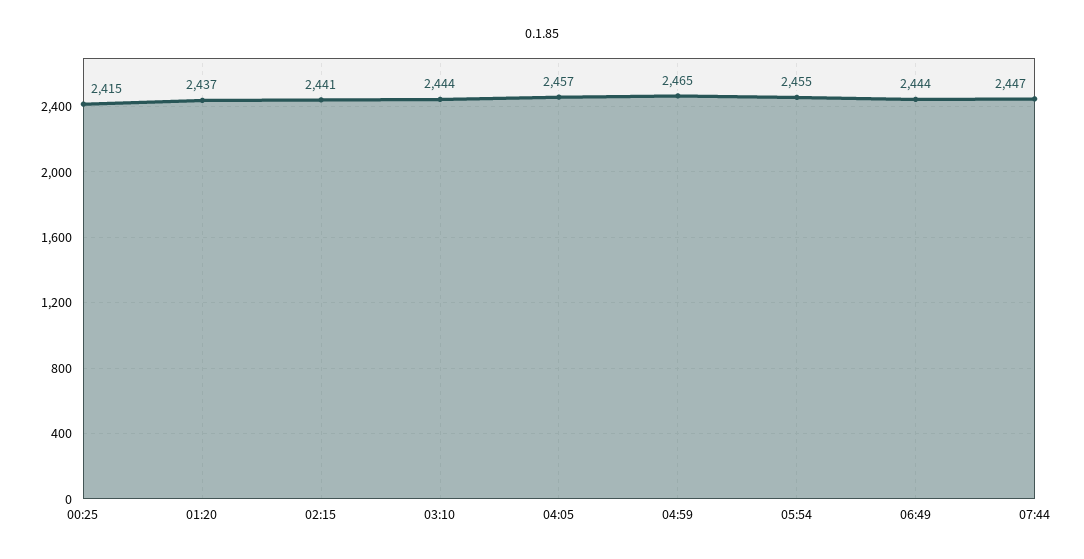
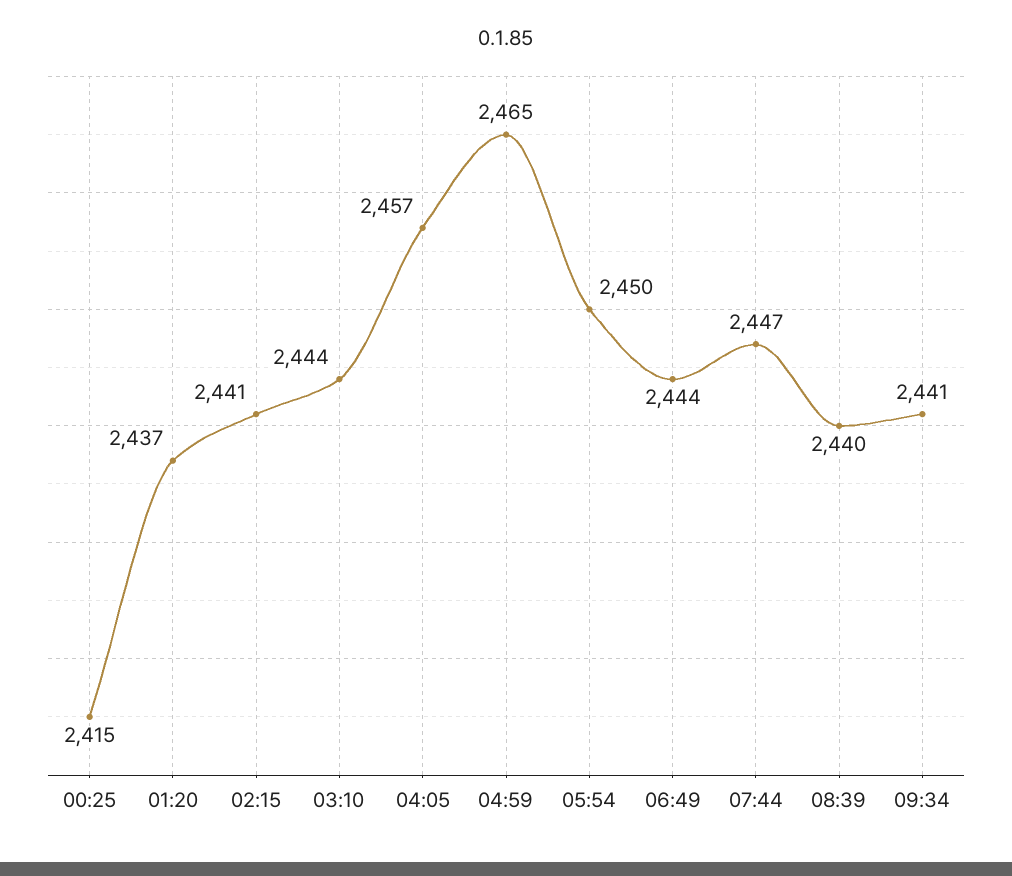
05:54: 2455 -> 2450
08:39: none -> 2440
09:34: none -> 2441

